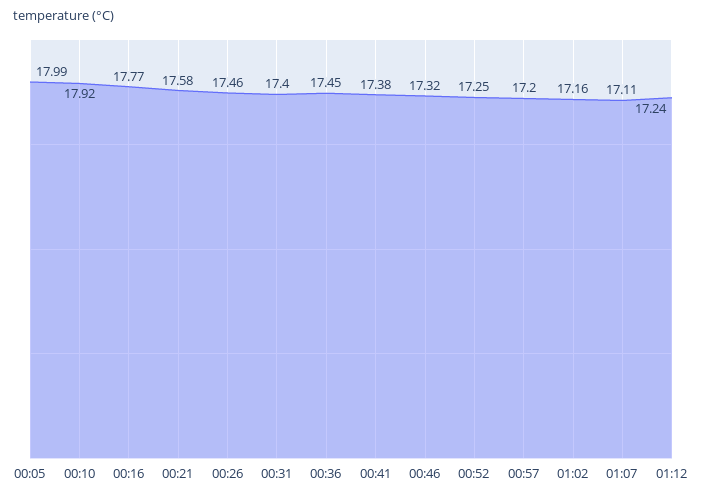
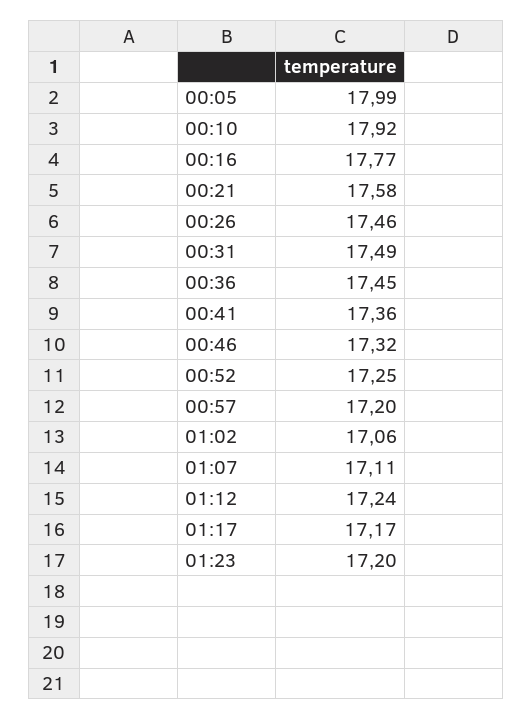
00:31: 17.4 -> 17.49
00:41: 17.38 -> 17.36
01:02: 17.16 -> 17.06
01:17: none -> 17.17
01:23: none -> 17.2

